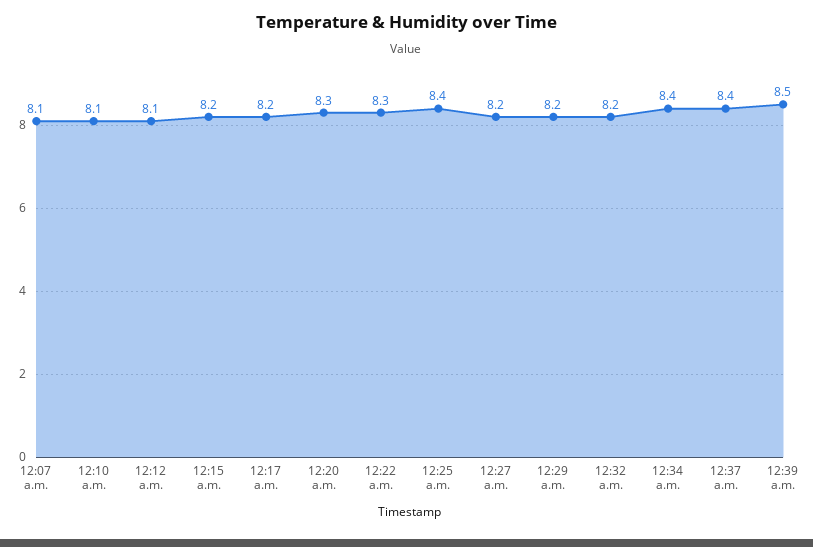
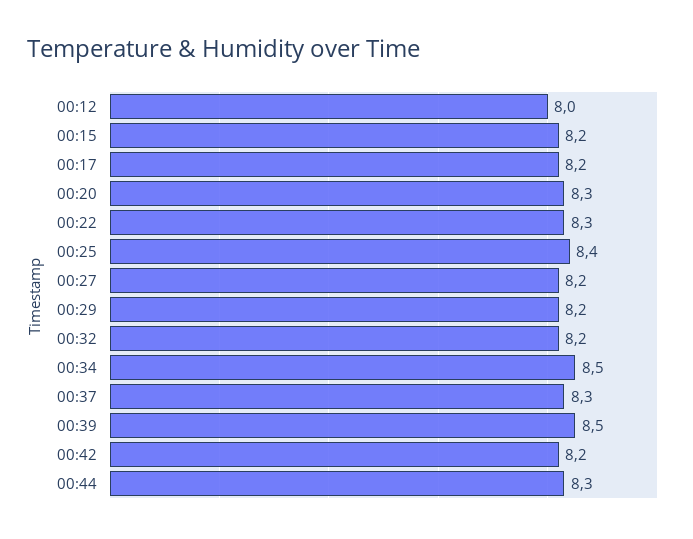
12:07 a.m.: 8.1 -> none
12:10 a.m.: 8.1 -> none
12:12 a.m.: 8.1 -> 8
12:34 a.m.: 8.4 -> 8.5
12:37 a.m.: 8.4 -> 8.3
00:42: none -> 8.2
00:44: none -> 8.3

